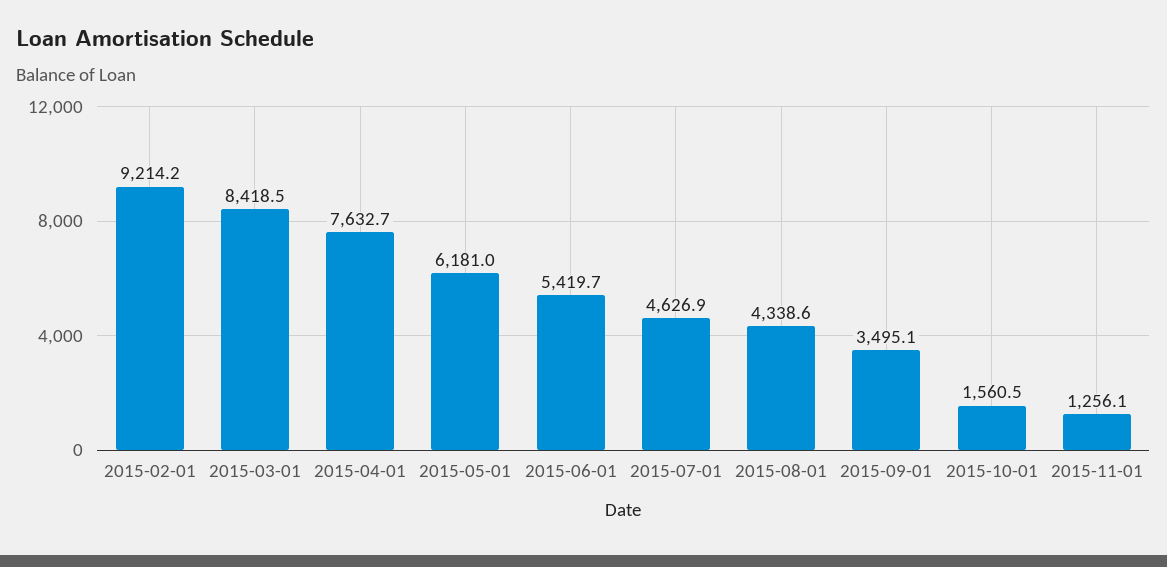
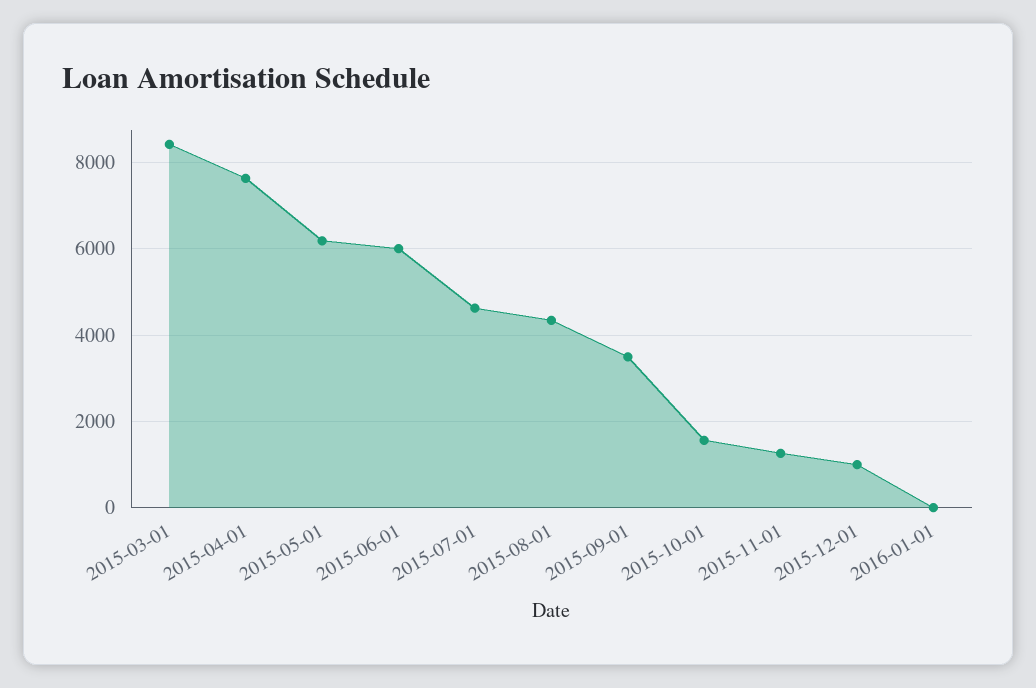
2015-02-01: 9214.2 -> none
2015-06-01: 5419.7 -> 6000
2015-12-01: none -> 1000
2016-01-01: none -> 0

